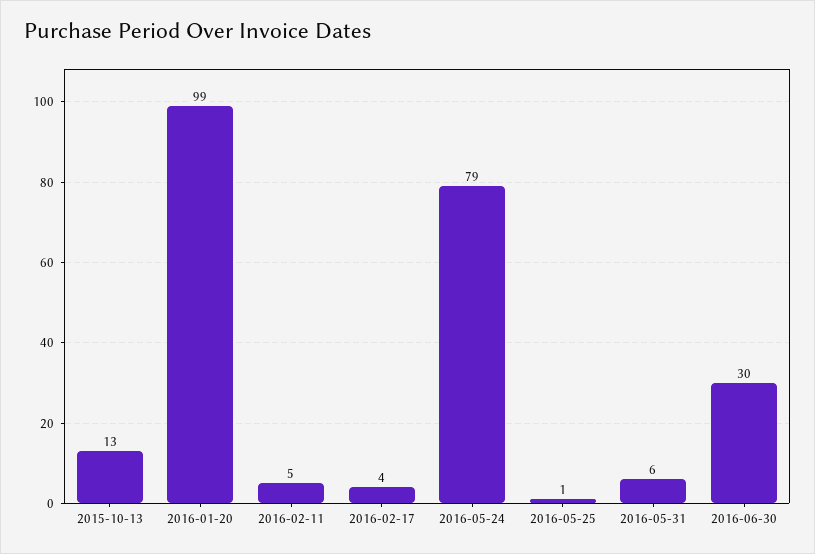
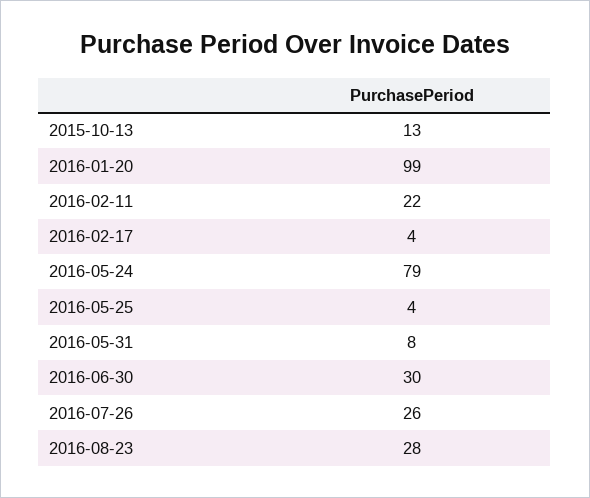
2016-02-11: 5 -> 22
2016-05-25: 1 -> 4
2016-05-31: 6 -> 8
2016-07-26: none -> 26
2016-08-23: none -> 28

